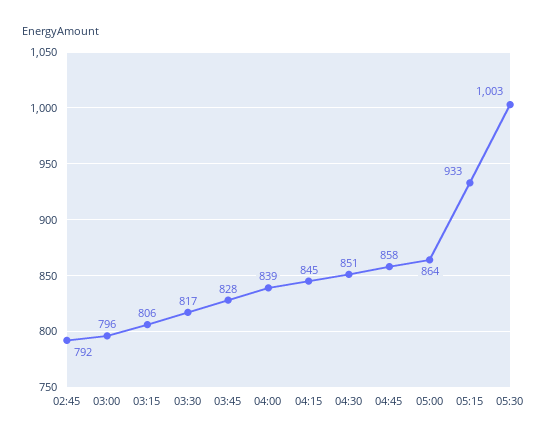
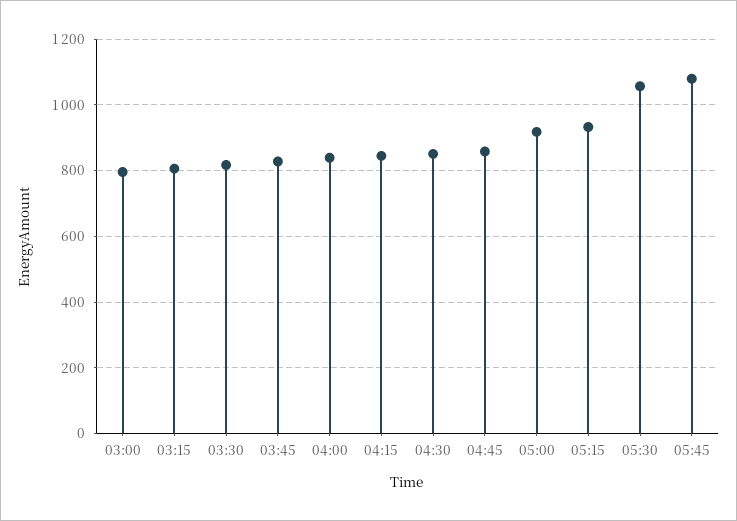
02:45: 792 -> none
05:00: 864 -> 920
05:30: 1003 -> 1060
05:45: none -> 1080

